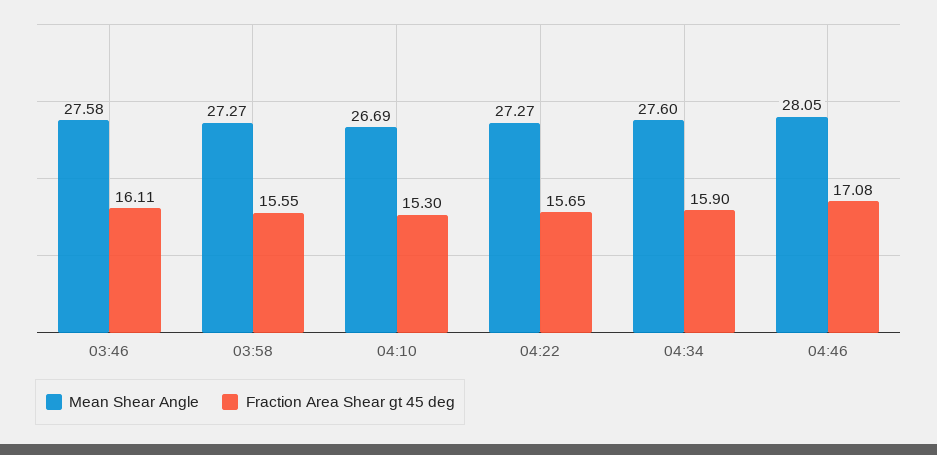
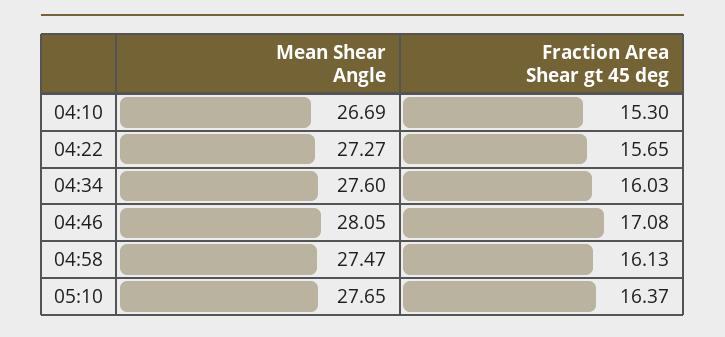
Mean Shear Angle, 03:46: 27.58 -> none
Fraction Area Shear gt 45 deg, 03:46: 16.11 -> none
Mean Shear Angle, 03:58: 27.27 -> none
Fraction Area Shear gt 45 deg, 03:58: 15.55 -> none
Fraction Area Shear gt 45 deg, 04:34: 15.9 -> 16.03
Mean Shear Angle, 04:58: none -> 27.47
Fraction Area Shear gt 45 deg, 04:58: none -> 16.13
Mean Shear Angle, 05:10: none -> 27.65
Fraction Area Shear gt 45 deg, 05:10: none -> 16.37

